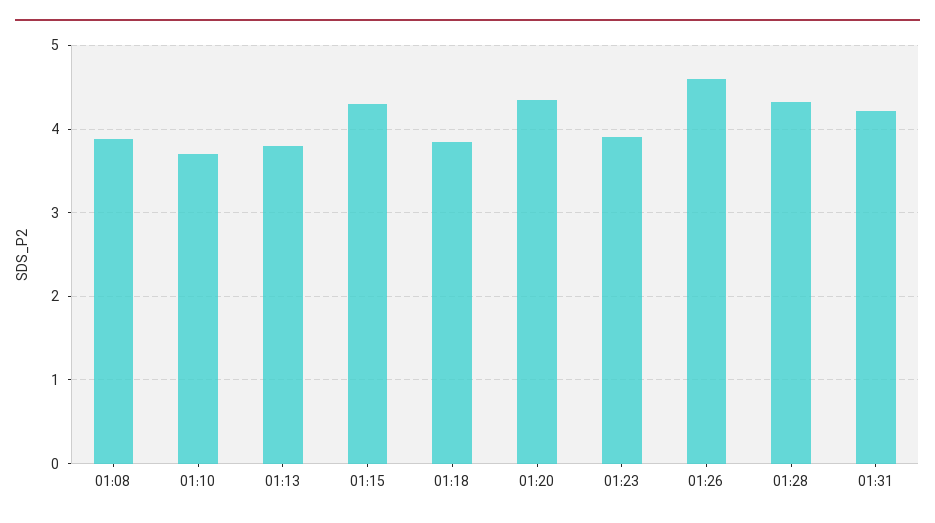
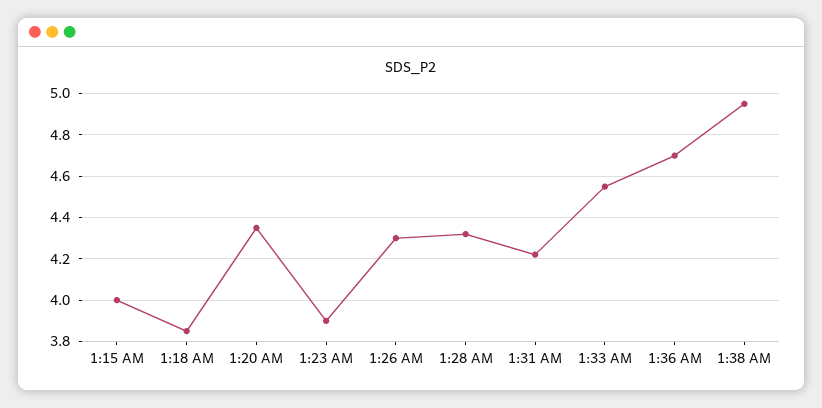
01:08: 3.9 -> none
01:10: 3.7 -> none
01:13: 3.8 -> none
01:15: 4.3 -> 4
01:26: 4.6 -> 4.3
1:33 AM: none -> 4.55
1:36 AM: none -> 4.7
1:38 AM: none -> 4.95

